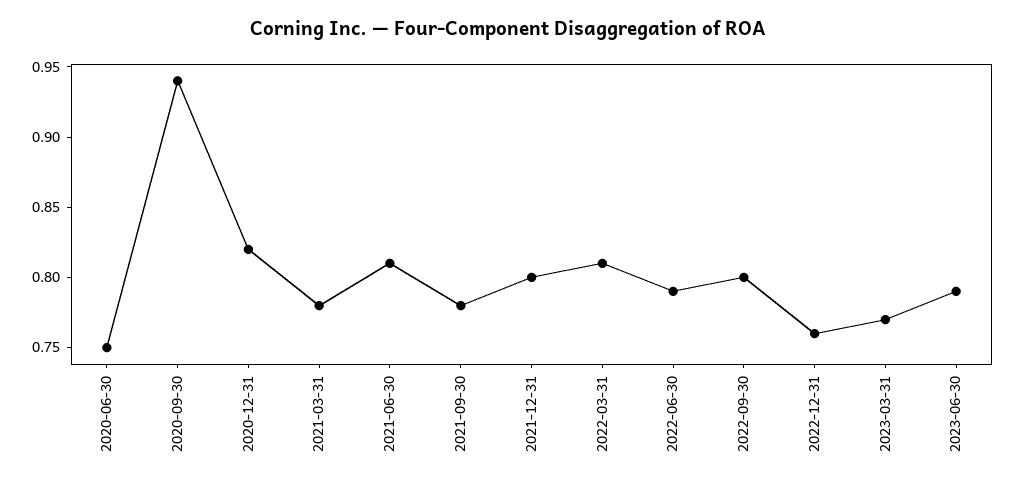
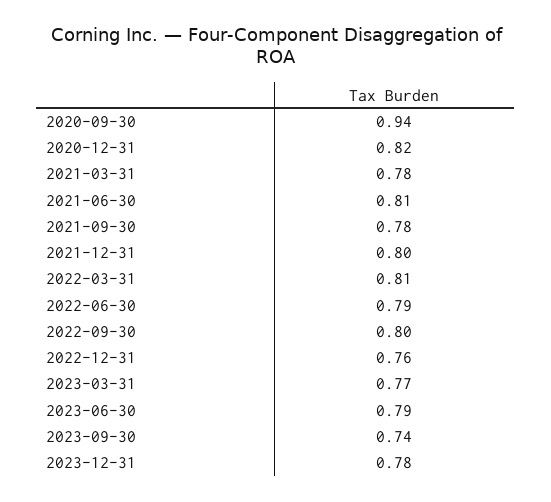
2020-06-30: 0.75 -> none
2023-09-30: none -> 0.74
2023-12-31: none -> 0.78

